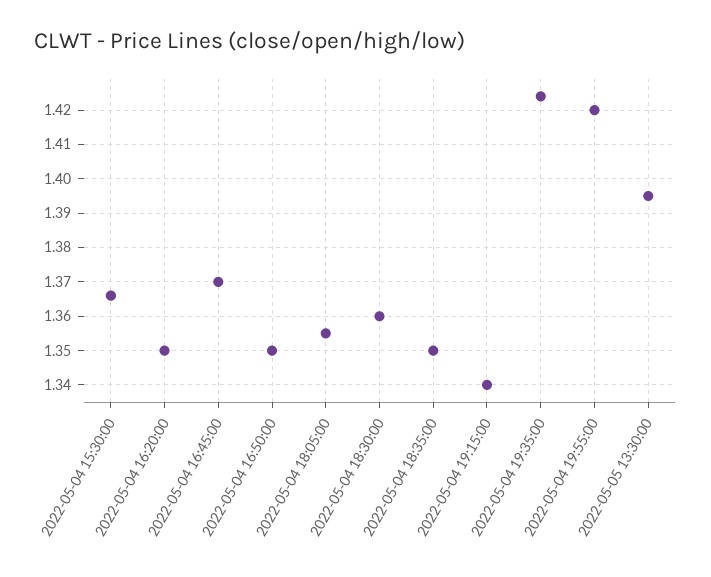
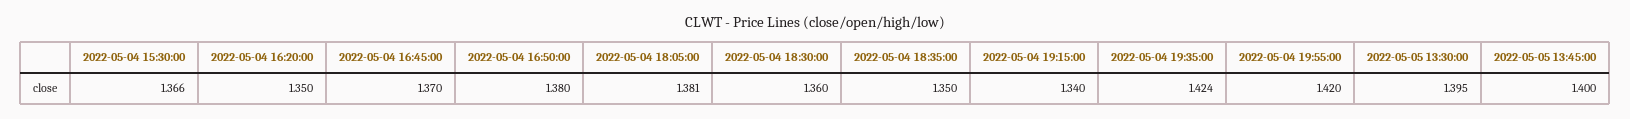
2022-05-04 16:50:00: 1.35 -> 1.38
2022-05-04 18:05:00: 1.355 -> 1.381
2022-05-05 13:45:00: none -> 1.4

